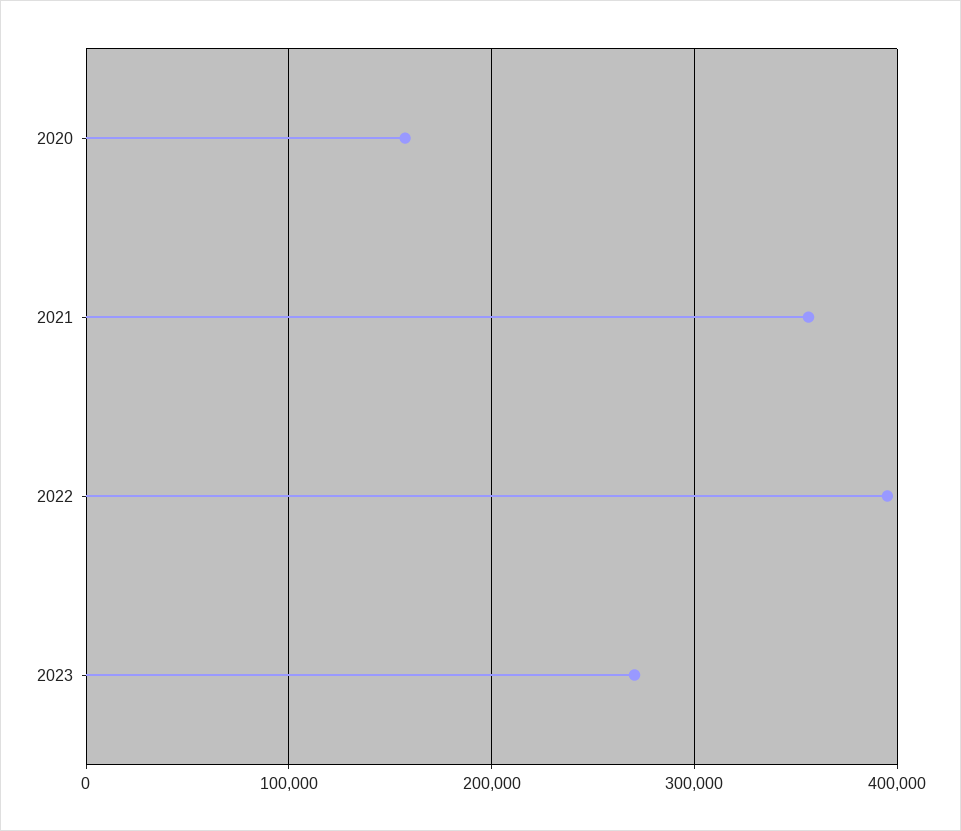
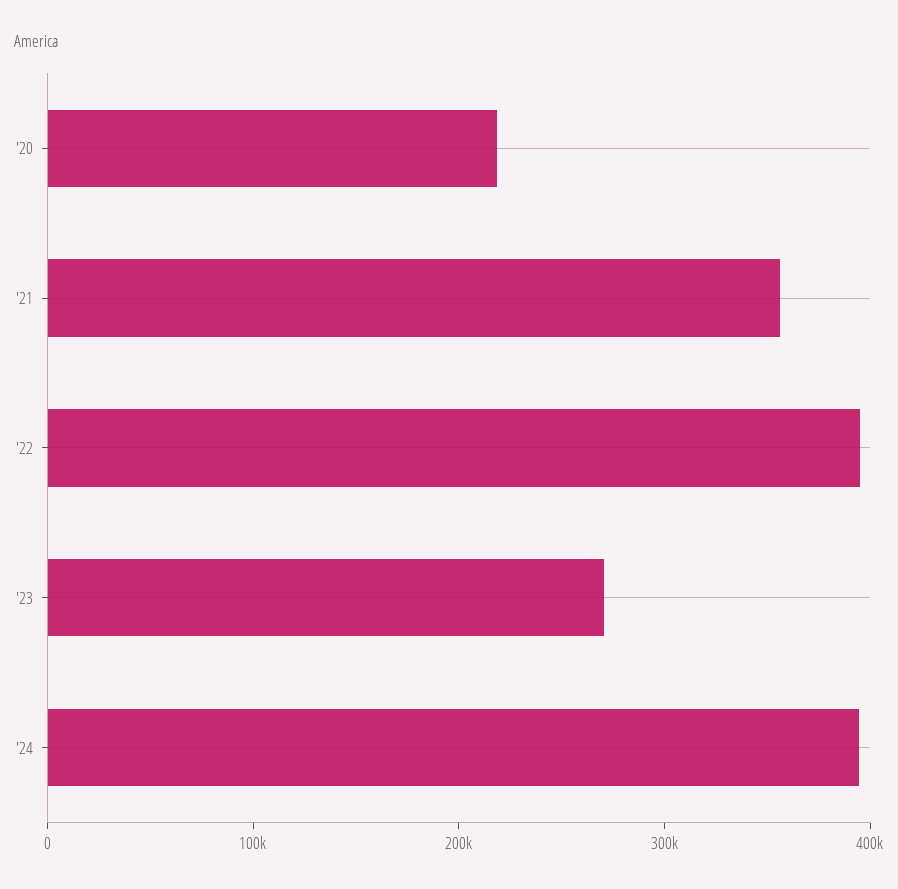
2020: 160000 -> 220000
'24: none -> 400000

